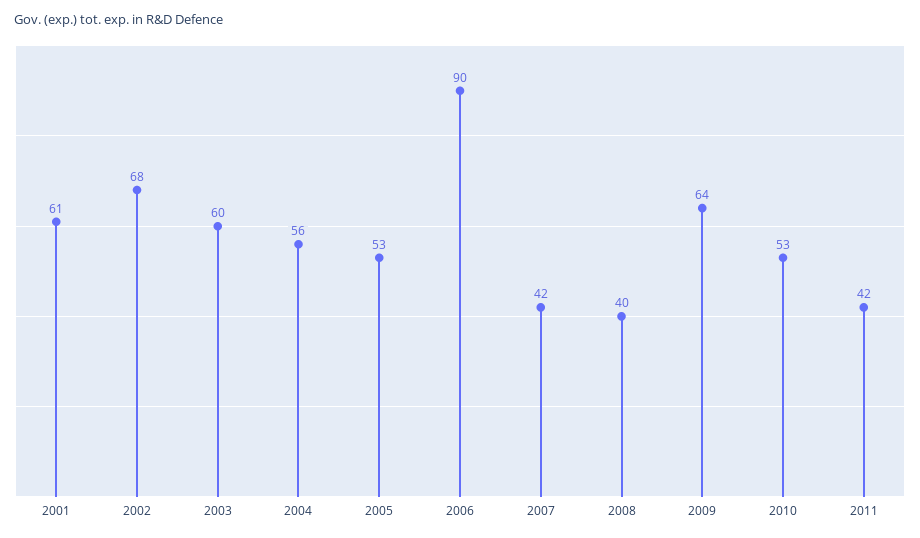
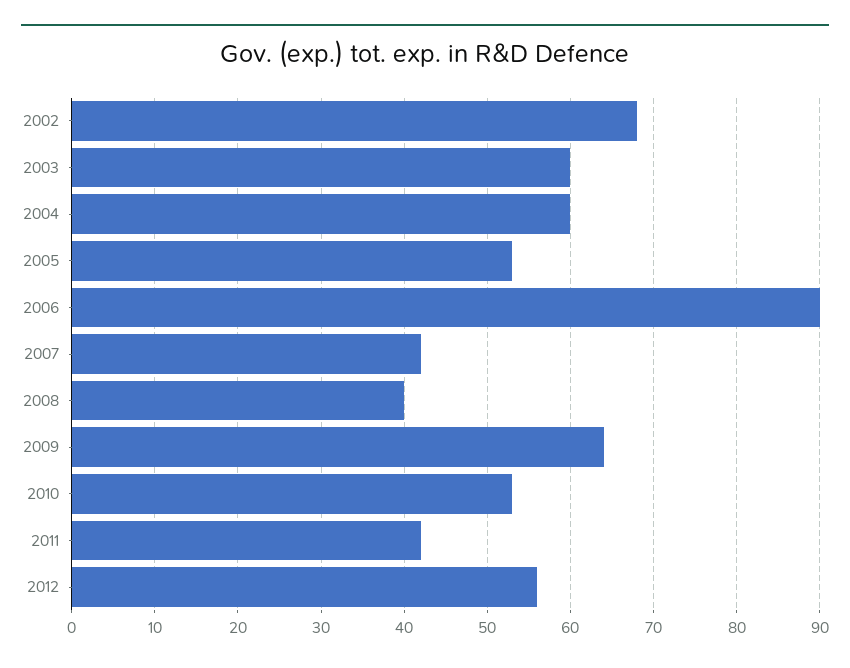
2001: 61 -> none
2004: 56 -> 60
2012: none -> 56

